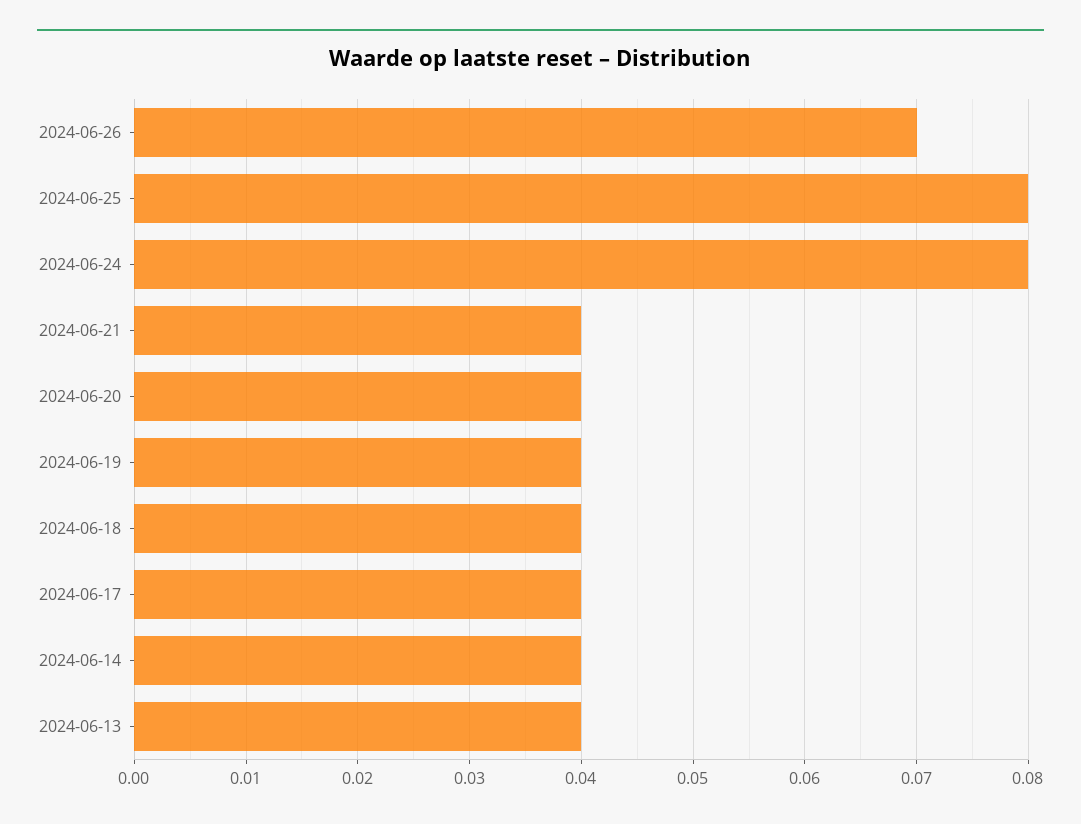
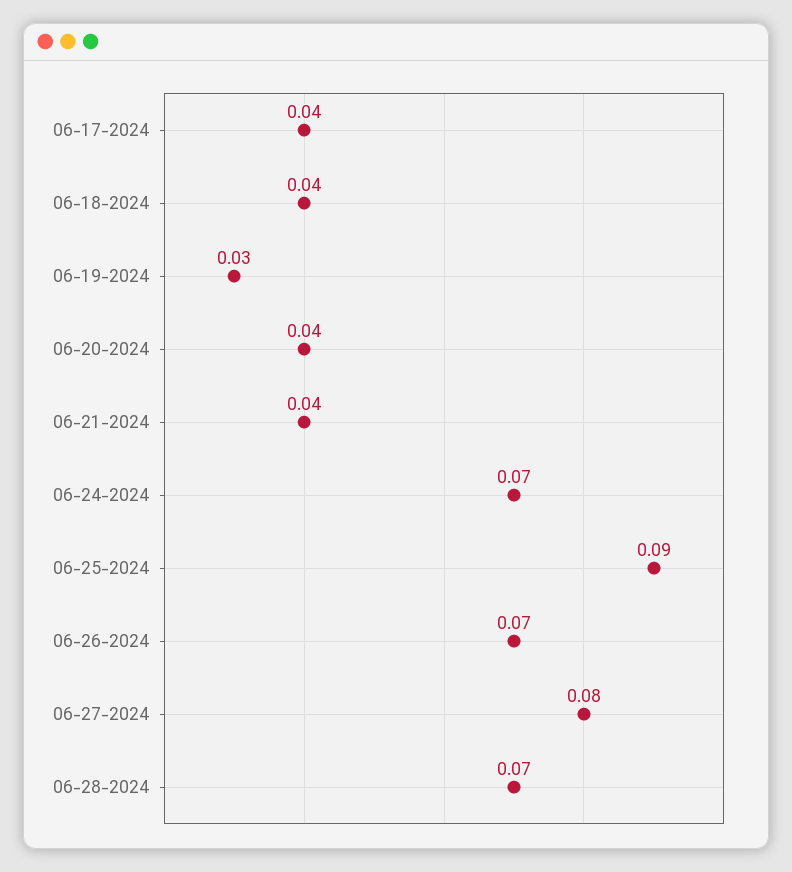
2024-06-25: 0.08 -> 0.09
2024-06-24: 0.08 -> 0.07
2024-06-19: 0.04 -> 0.03
2024-06-14: 0.04 -> none
2024-06-13: 0.04 -> none
06-27-2024: none -> 0.08
06-28-2024: none -> 0.07

